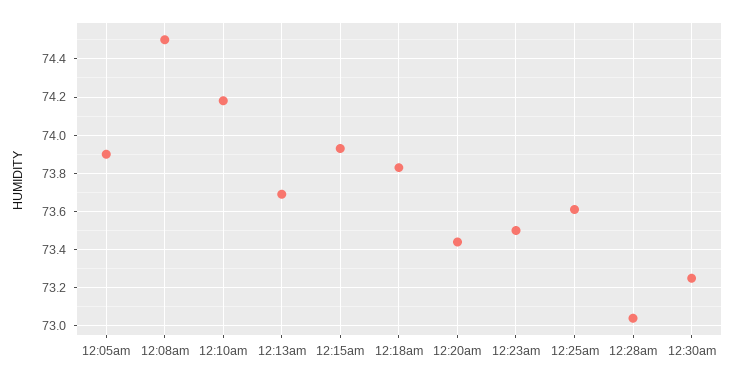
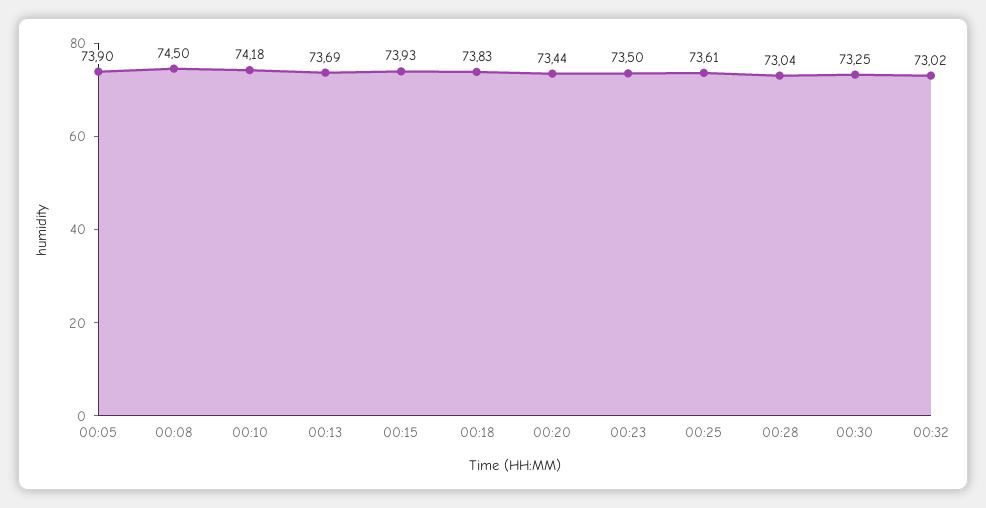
00:32: none -> 73.02

